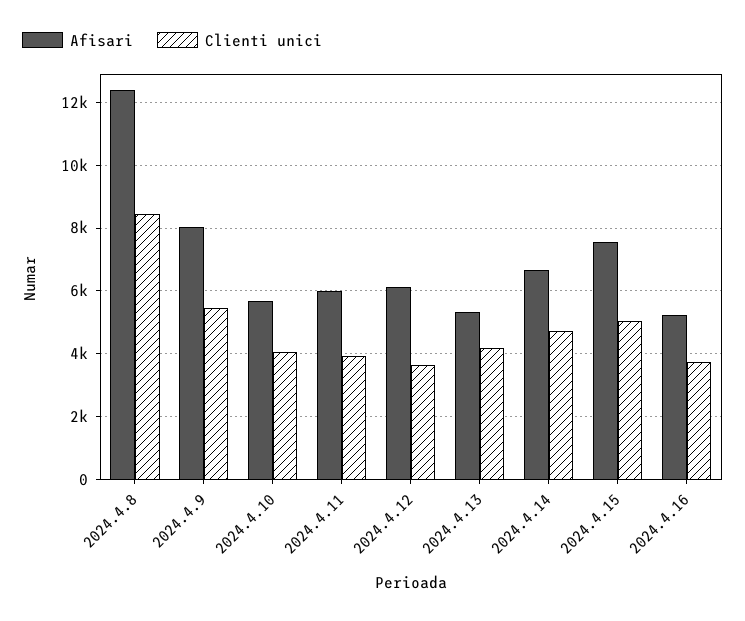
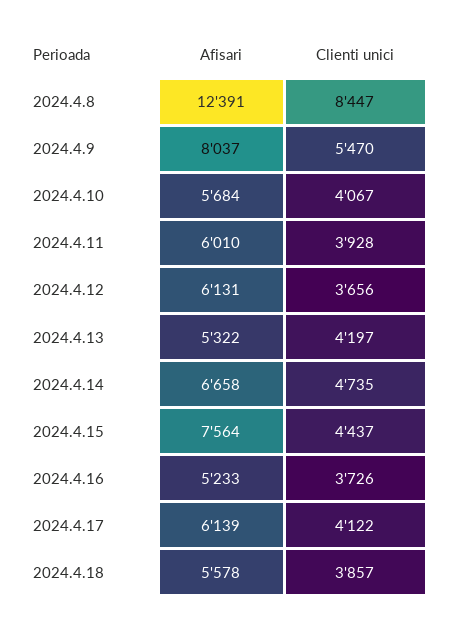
Clienti unici, 2024.4.15: 5000 -> 4437
Afisari, 2024.4.17: none -> 6139
Clienti unici, 2024.4.17: none -> 4122
Afisari, 2024.4.18: none -> 5578
Clienti unici, 2024.4.18: none -> 3857

